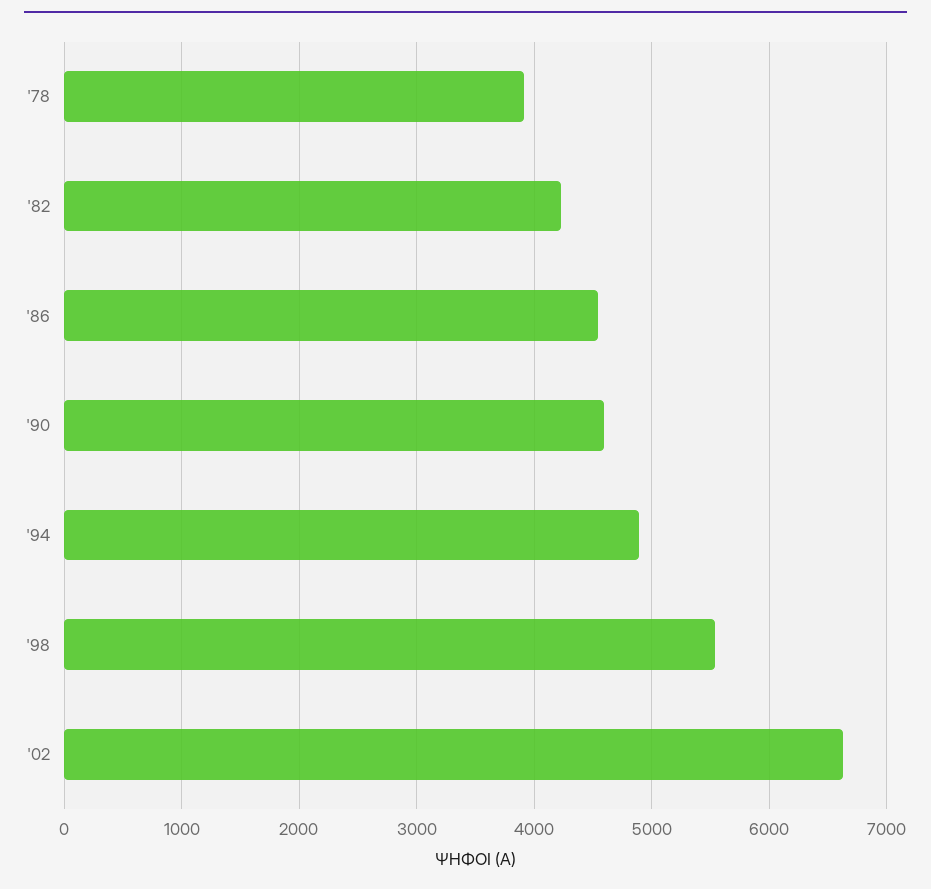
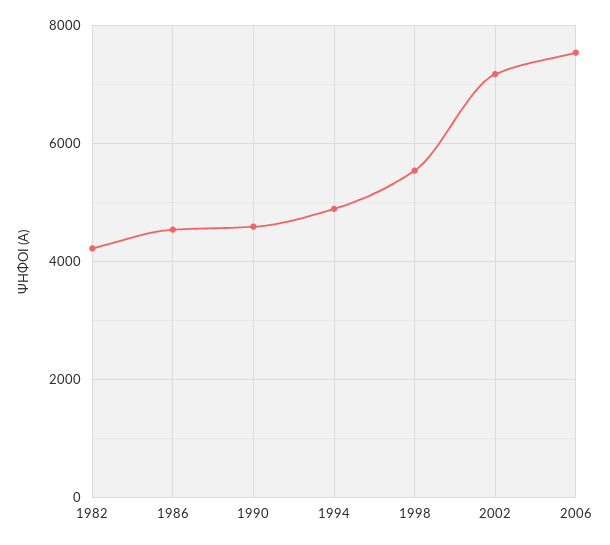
'78: 3900 -> none
'02: 6600 -> 7200
2006: none -> 7600

